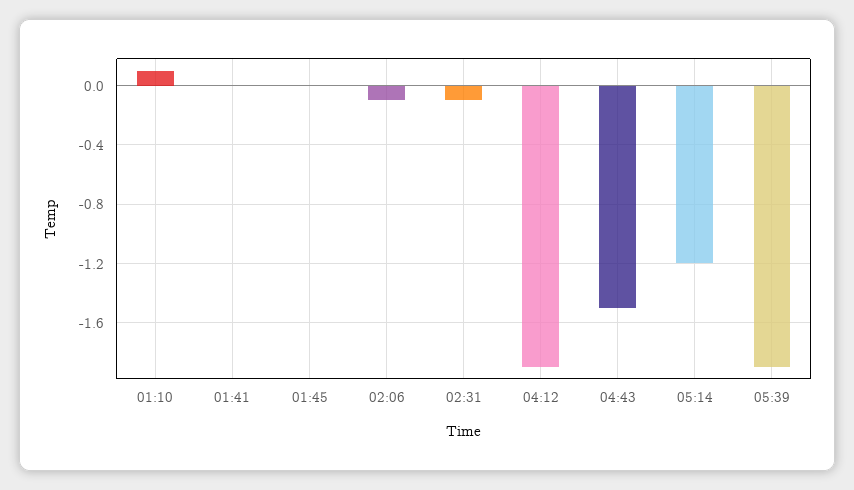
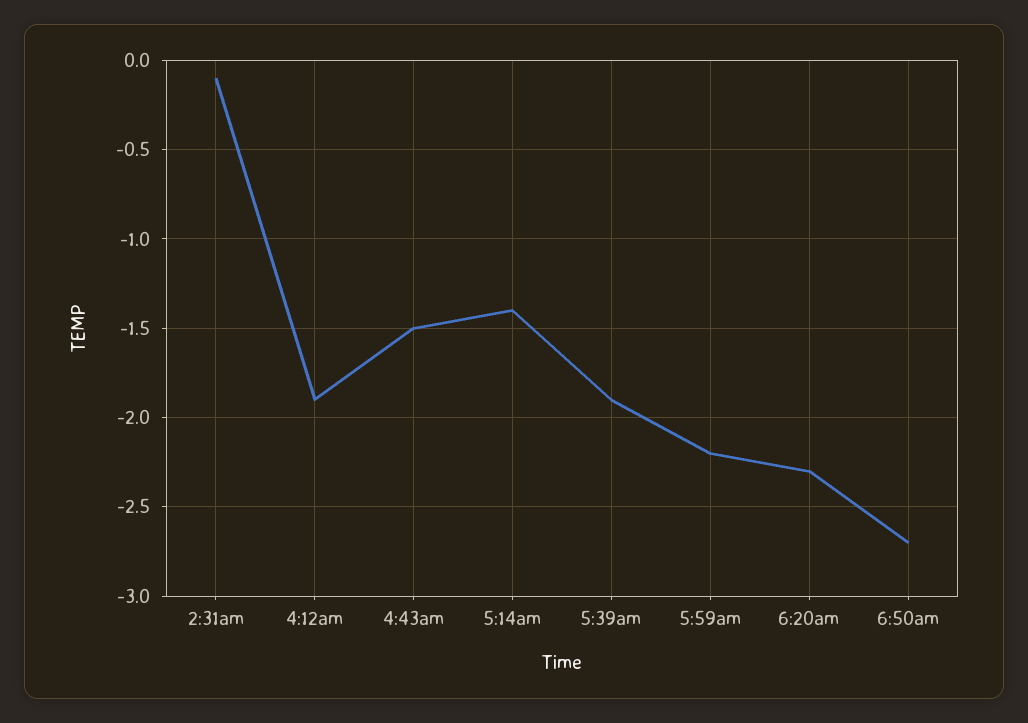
01:10: 0.1 -> none
01:41: 0 -> none
01:45: 0 -> none
02:06: -0.1 -> none
05:14: -1.2 -> -1.4
5:59am: none -> -2.2
6:20am: none -> -2.3
6:50am: none -> -2.7

